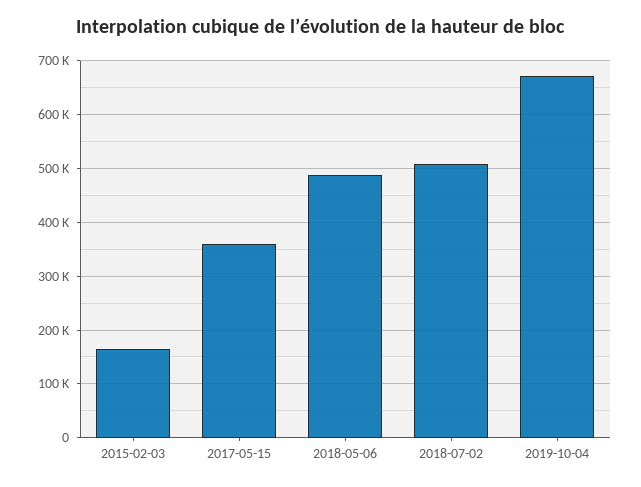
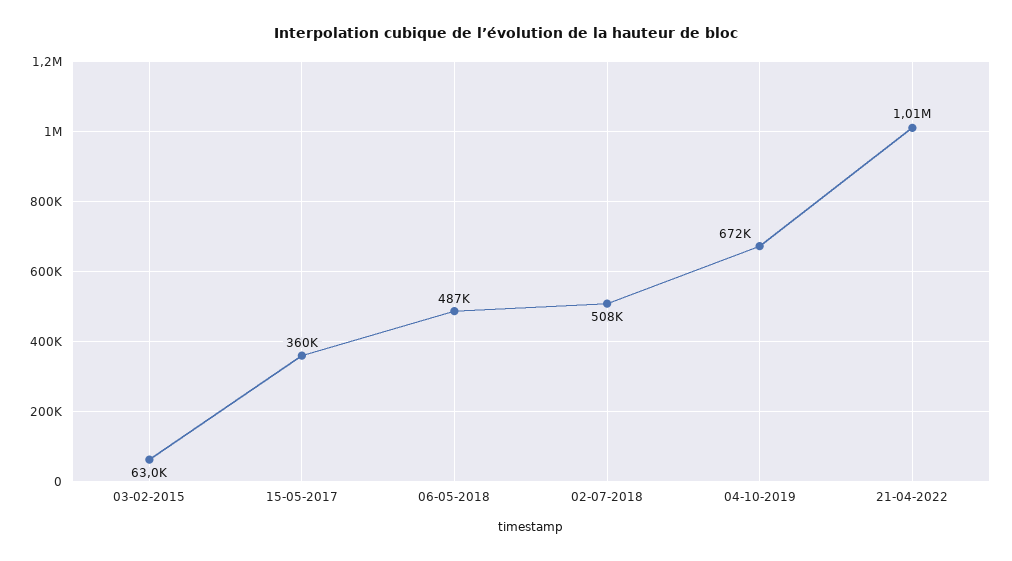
2015-02-03: 160000 -> 63000
21-04-2022: none -> 1010000

